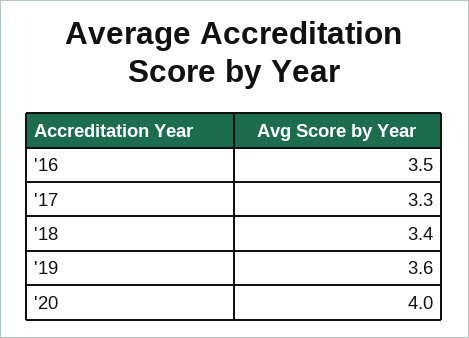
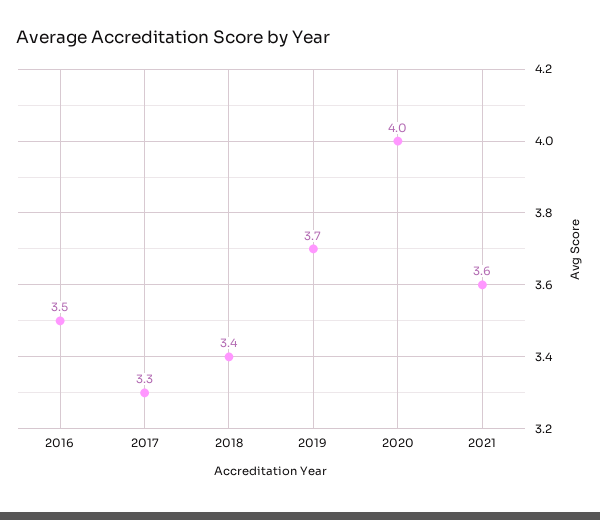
'19: 3.6 -> 3.7
2021: none -> 3.6

